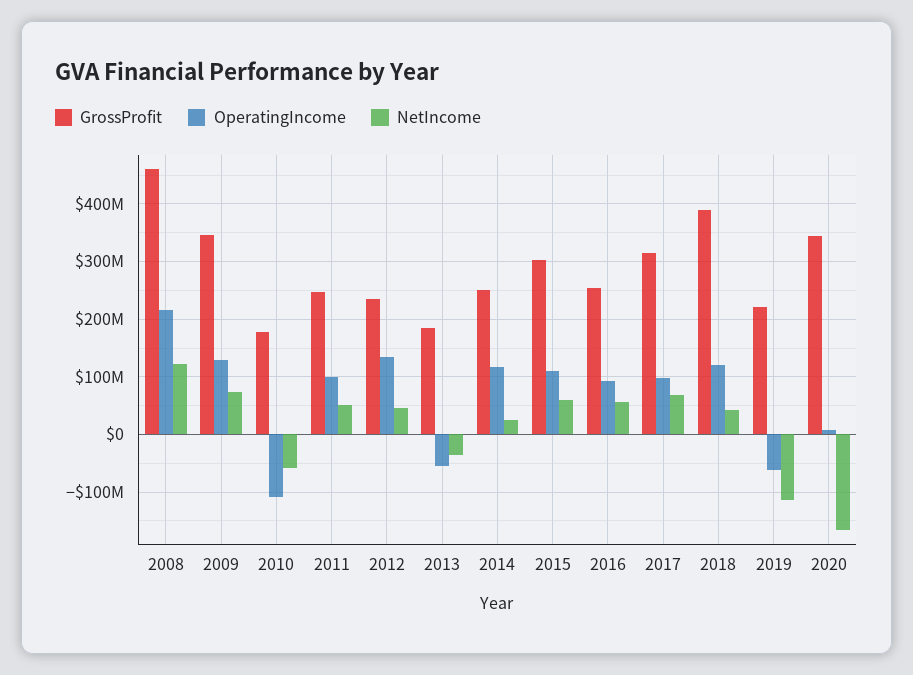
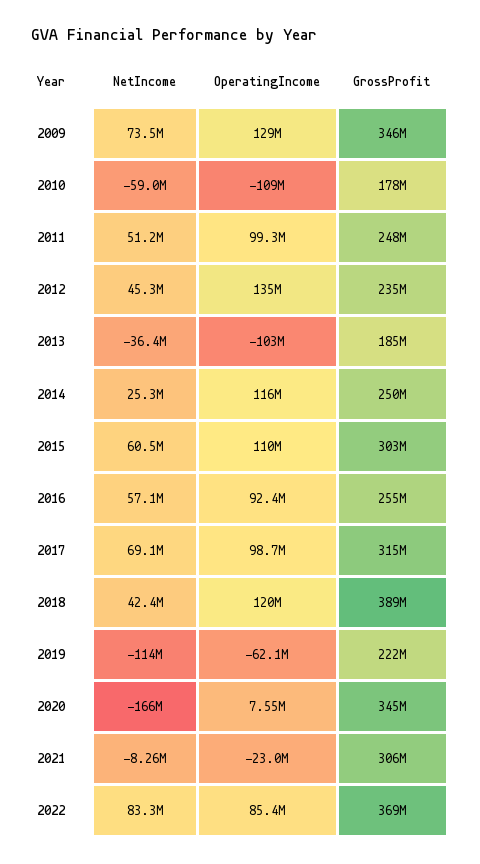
GrossProfit, 2008: 460000000 -> none
OperatingIncome, 2008: 220000000 -> none
NetIncome, 2008: 120000000 -> none
OperatingIncome, 2013: -60000000 -> -103000000
NetIncome, 2021: none -> -8260000
OperatingIncome, 2021: none -> -23000000
GrossProfit, 2021: none -> 306000000
NetIncome, 2022: none -> 83300000
OperatingIncome, 2022: none -> 85400000
GrossProfit, 2022: none -> 369000000

